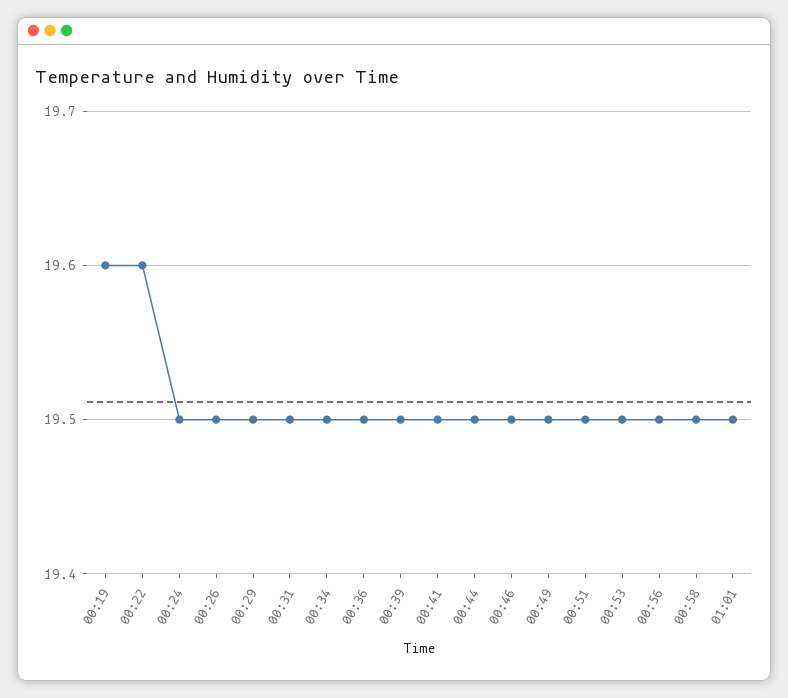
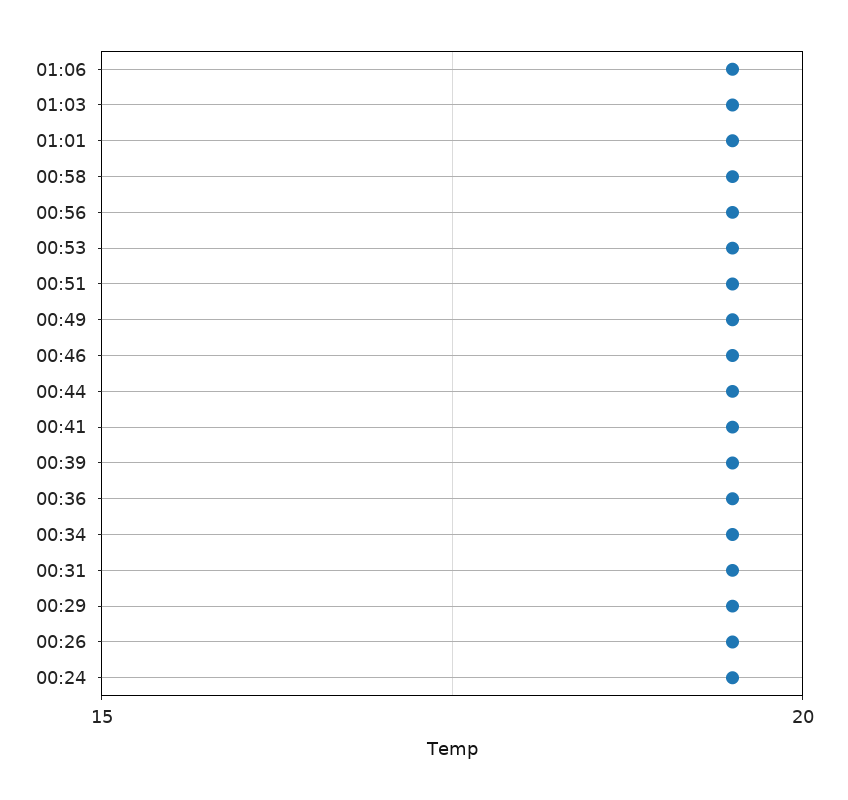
00:19: 19.6 -> none
00:22: 19.6 -> none
01:06: none -> 19.5
01:03: none -> 19.5

